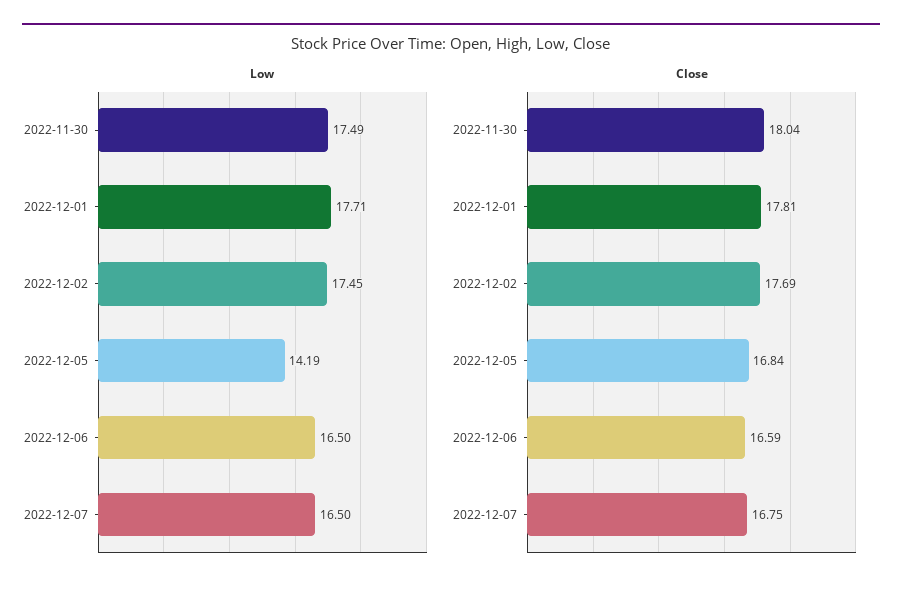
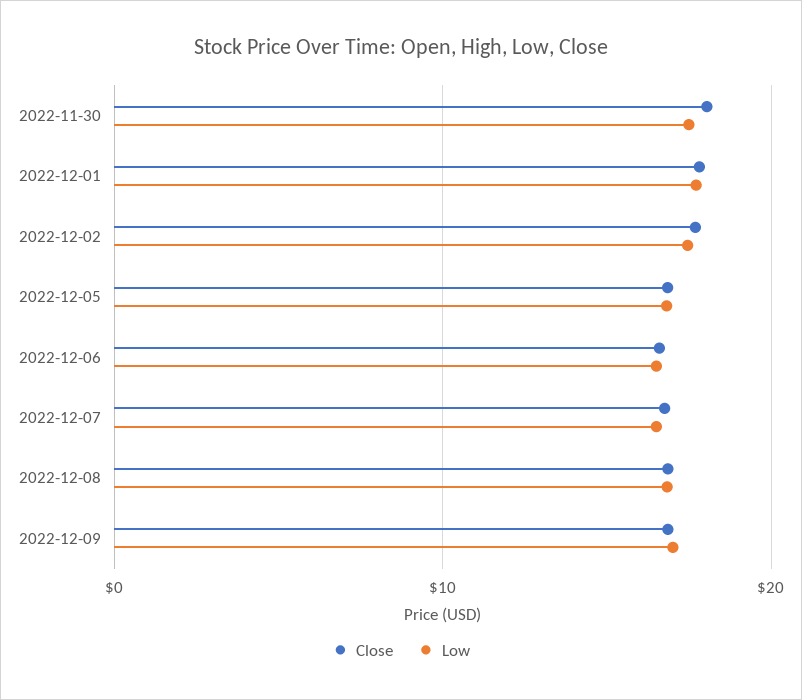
Low, 2022-12-05: 14.19 -> 17
Close, 2022-12-08: none -> 17
Low, 2022-12-08: none -> 17
Close, 2022-12-09: none -> 17
Low, 2022-12-09: none -> 17

